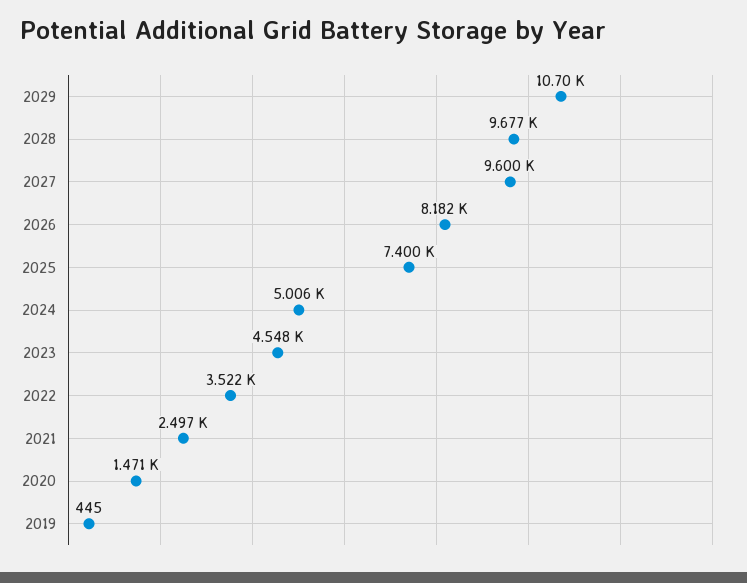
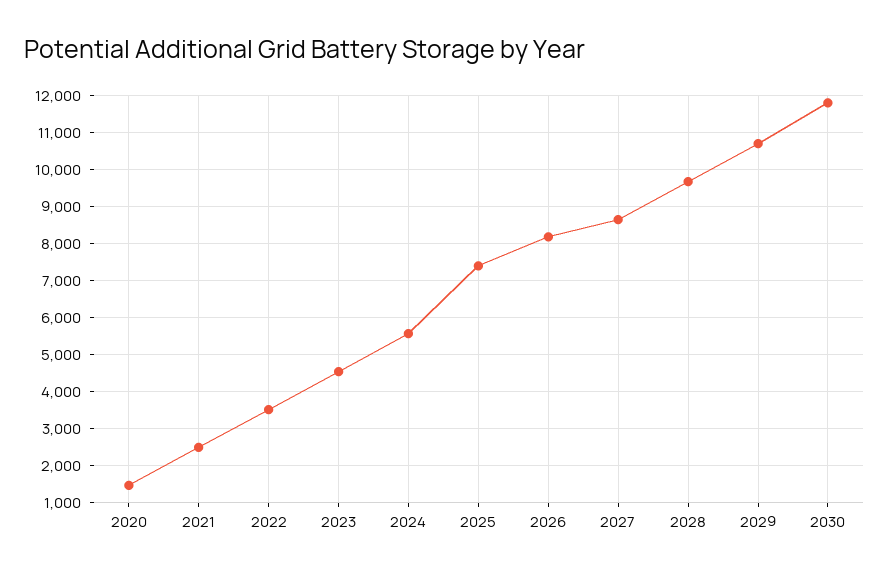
2027: 9600 -> 8600
2024: 5006 -> 5600
2019: 445 -> none
2030: none -> 11800

